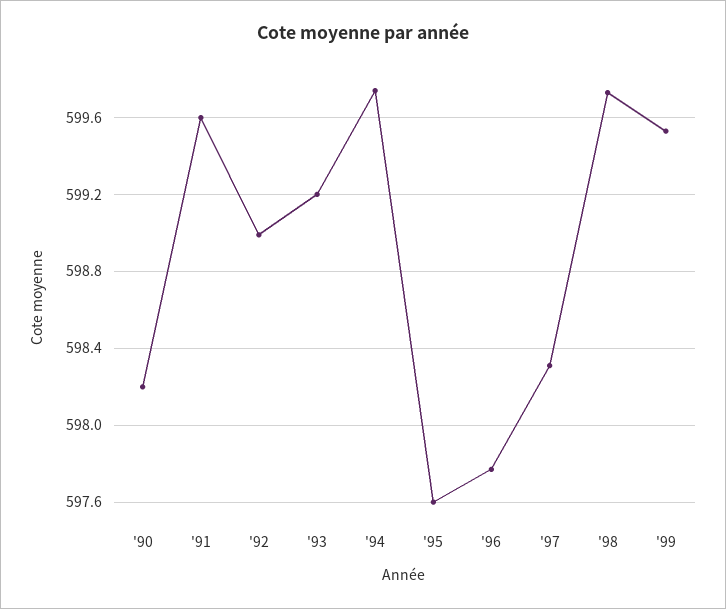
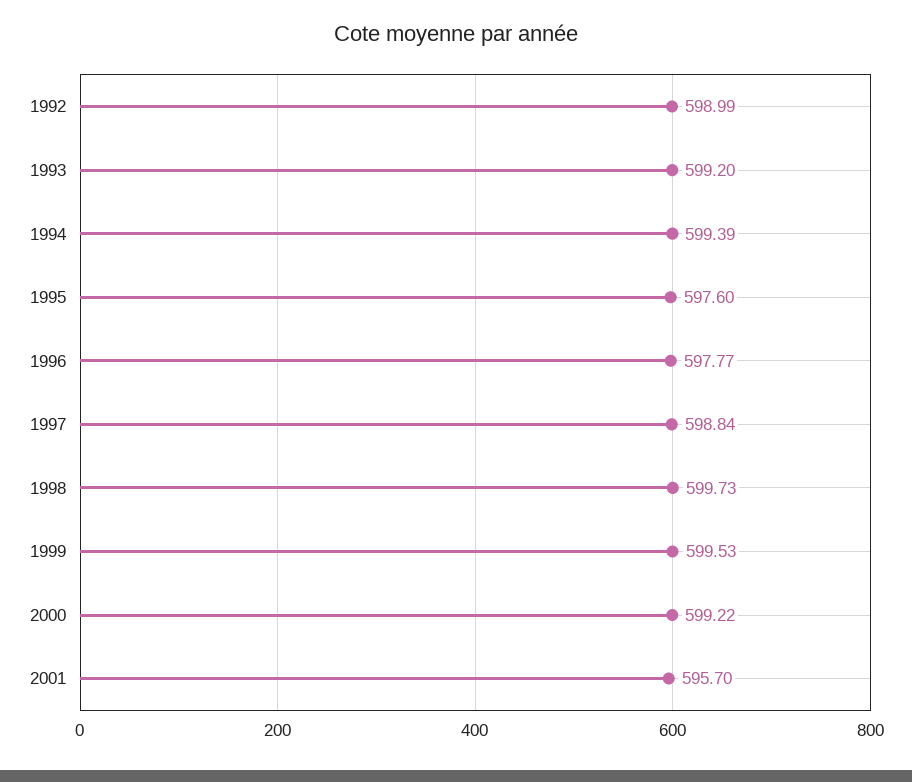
'90: 598.2 -> none
'91: 599.6 -> none
'94: 599.75 -> 599.39
'97: 598.3 -> 598.84
2000: none -> 599.22
2001: none -> 595.7

